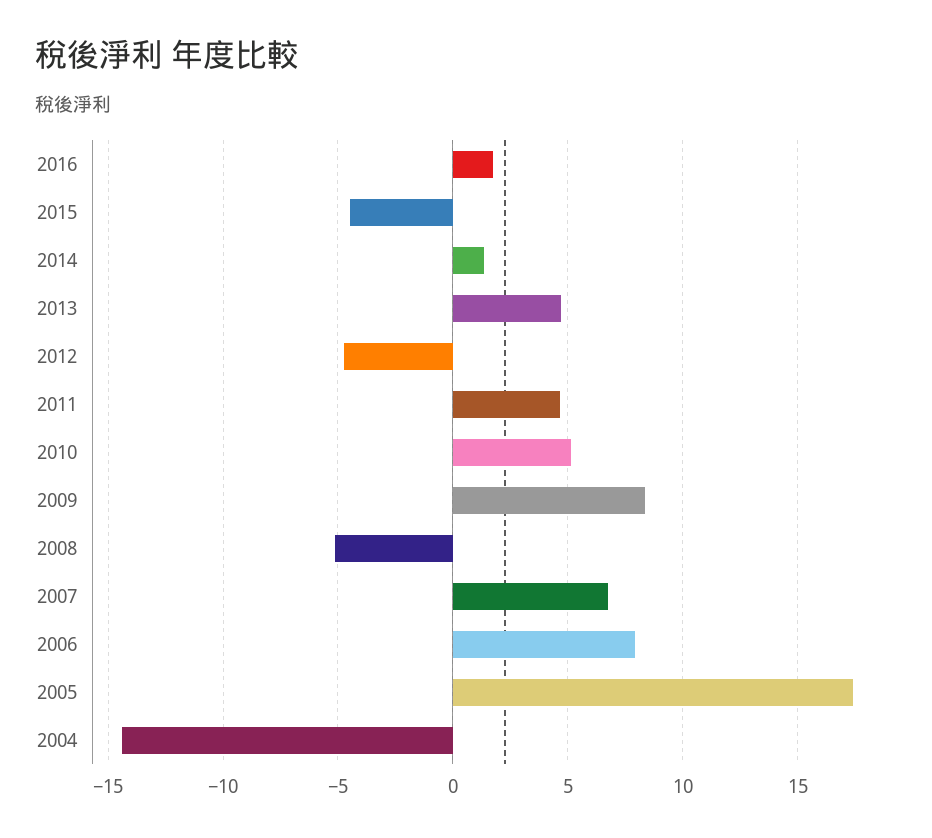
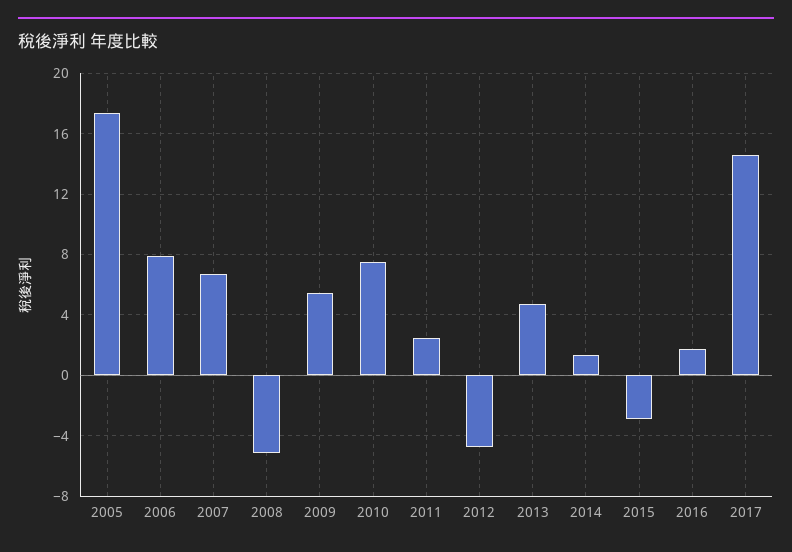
2015: -4.5 -> -3
2011: 4.5 -> 2.5
2010: 5 -> 7.5
2009: 8.5 -> 5.5
2004: -14.5 -> none
2017: none -> 14.5

